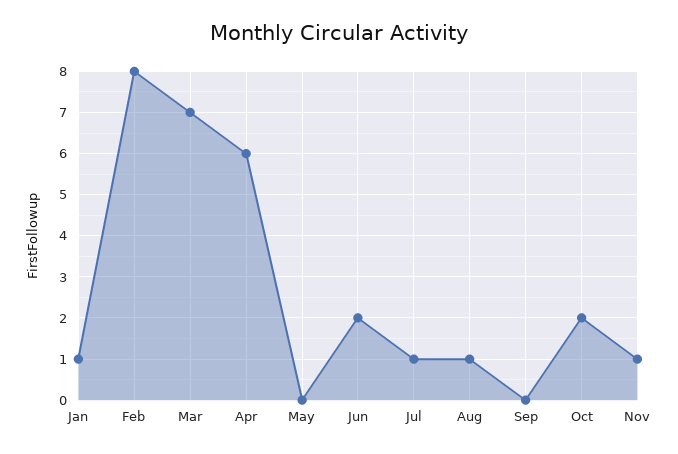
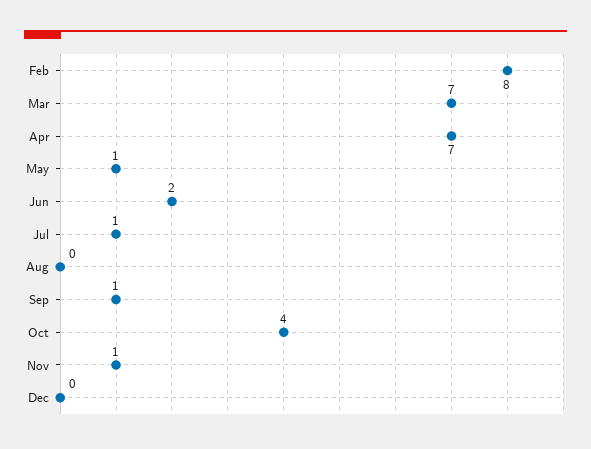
Jan: 1 -> none
Apr: 6 -> 7
May: 0 -> 1
Aug: 1 -> 0
Sep: 0 -> 1
Oct: 2 -> 4
Dec: none -> 0

